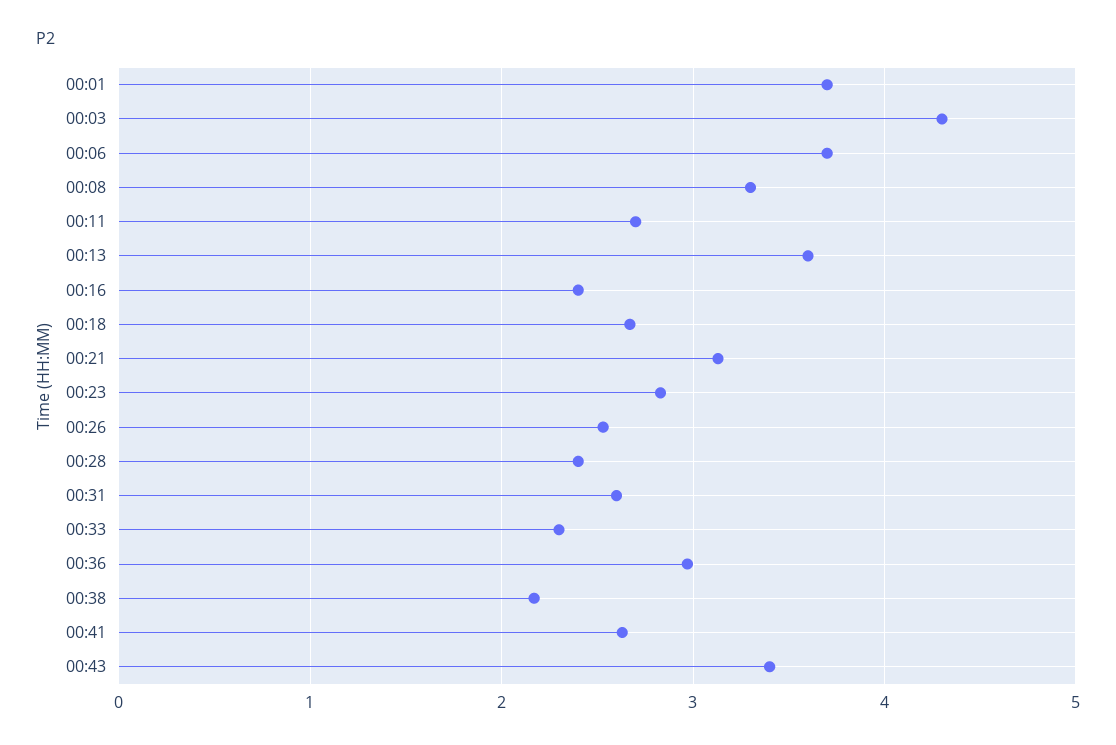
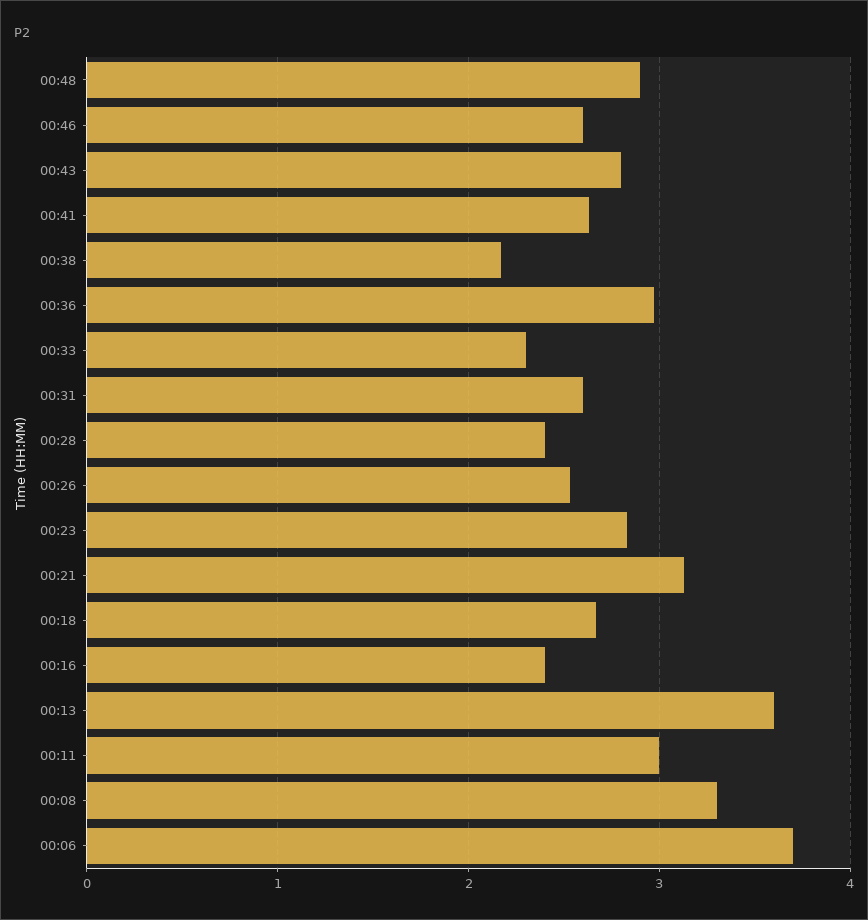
00:01: 3.7 -> none
00:03: 4.3 -> none
00:11: 2.7 -> 3
00:43: 3.4 -> 2.8
00:48: none -> 2.9
00:46: none -> 2.6

